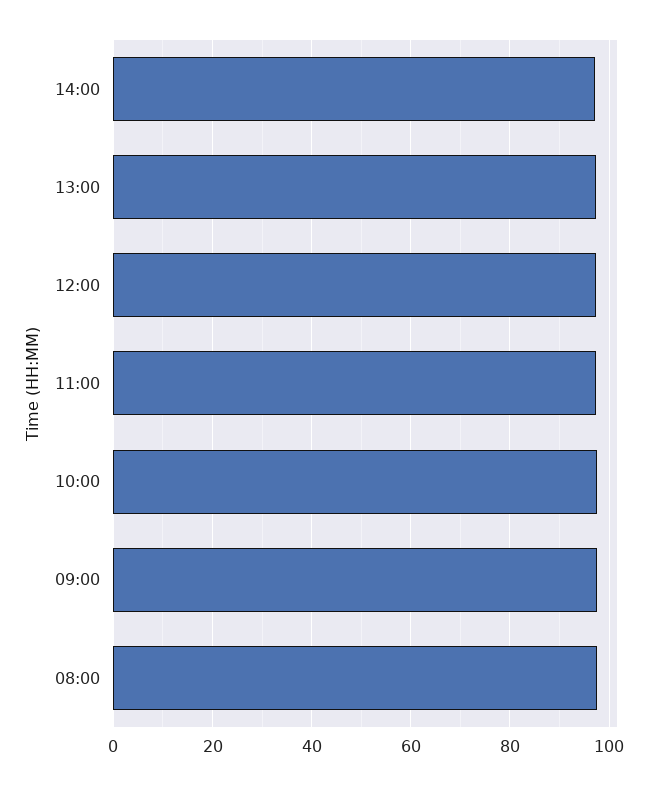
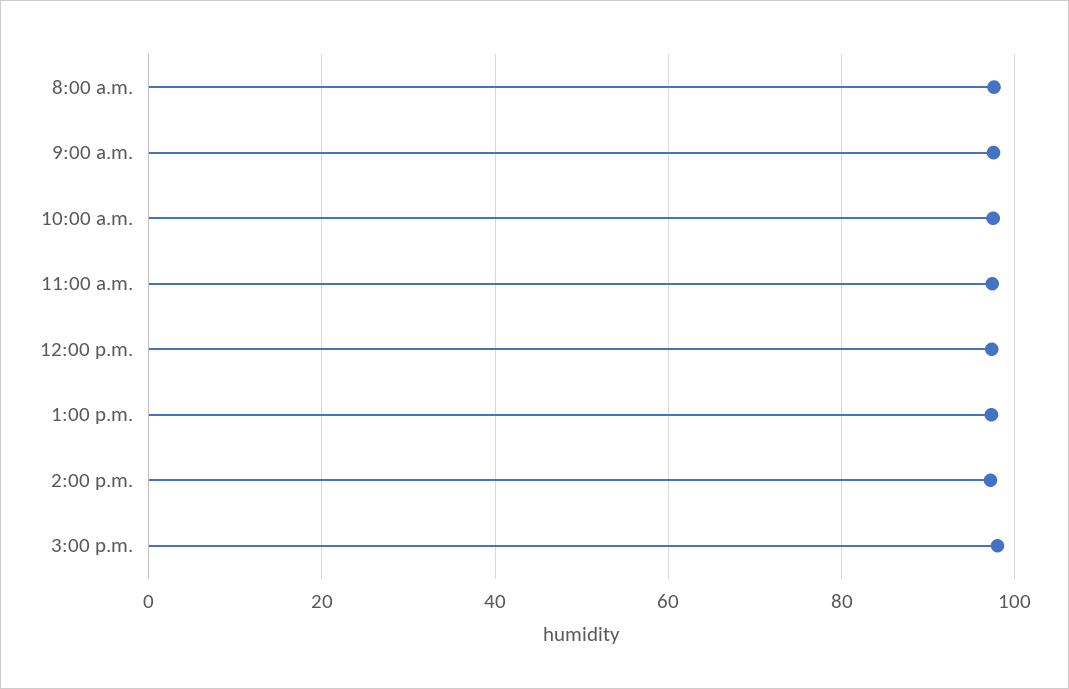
3:00 p.m.: none -> 98

